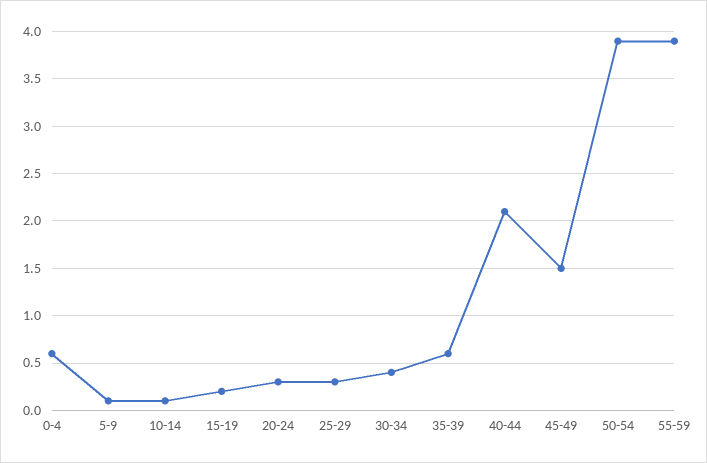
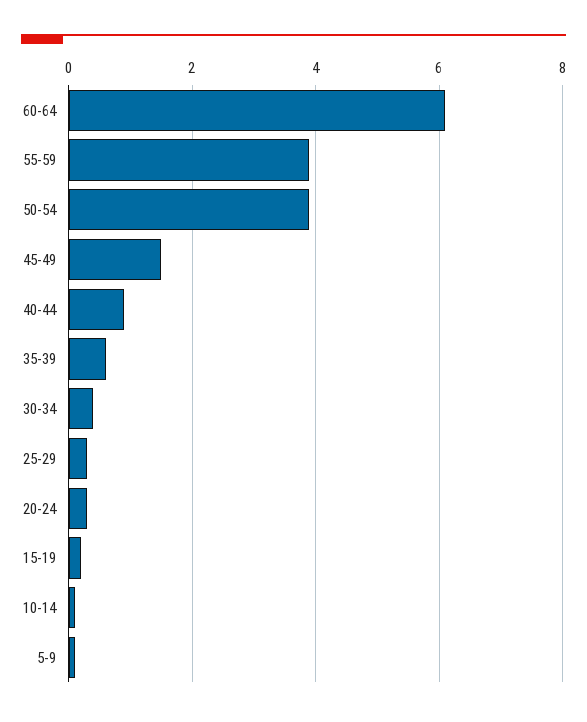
0-4: 0.6 -> none
40-44: 2.1 -> 1
60-64: none -> 6

